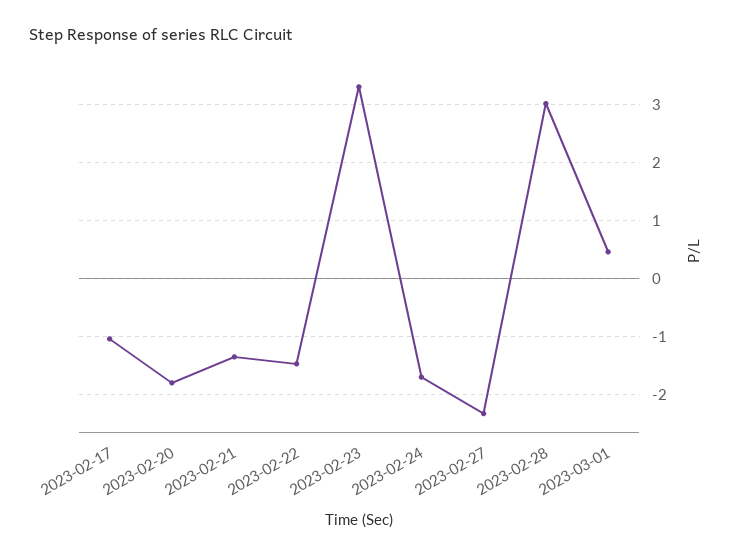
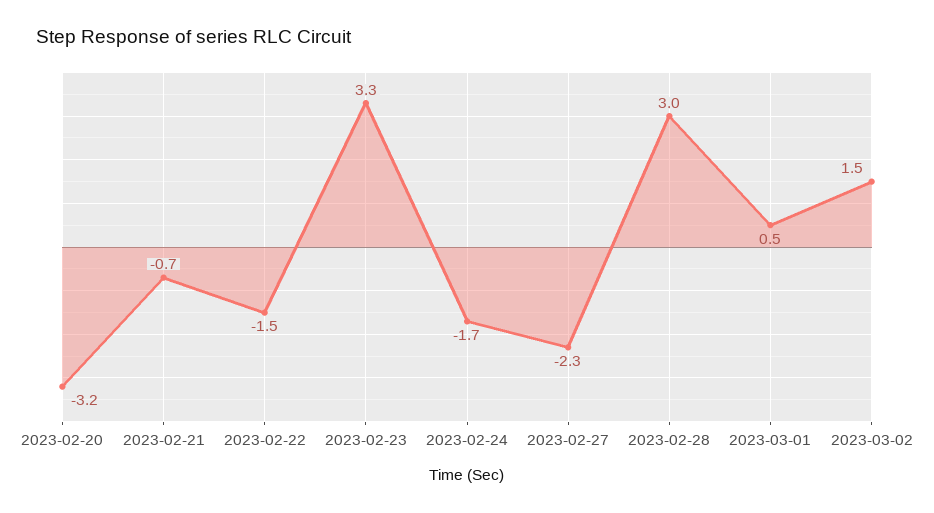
2023-02-17: -1 -> none
2023-02-20: -1.8 -> -3.2
2023-02-21: -1.4 -> -0.7
2023-03-02: none -> 1.5

